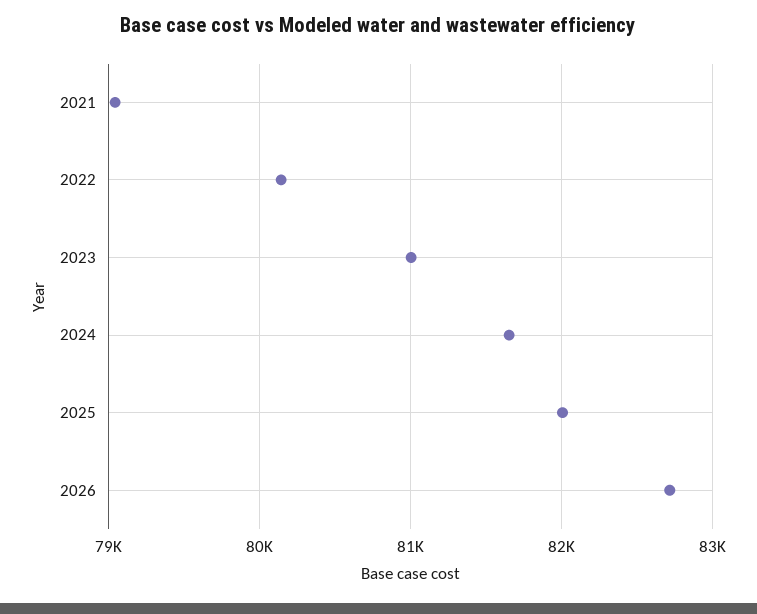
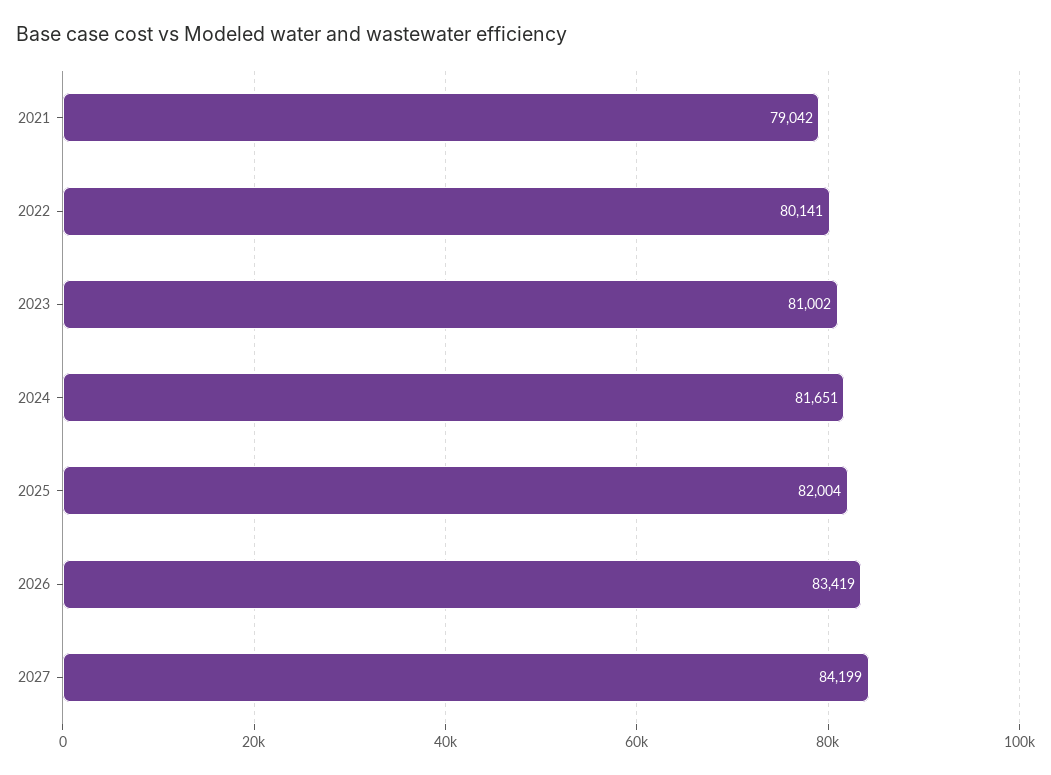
2026: 82700 -> 83419
2027: none -> 84199

